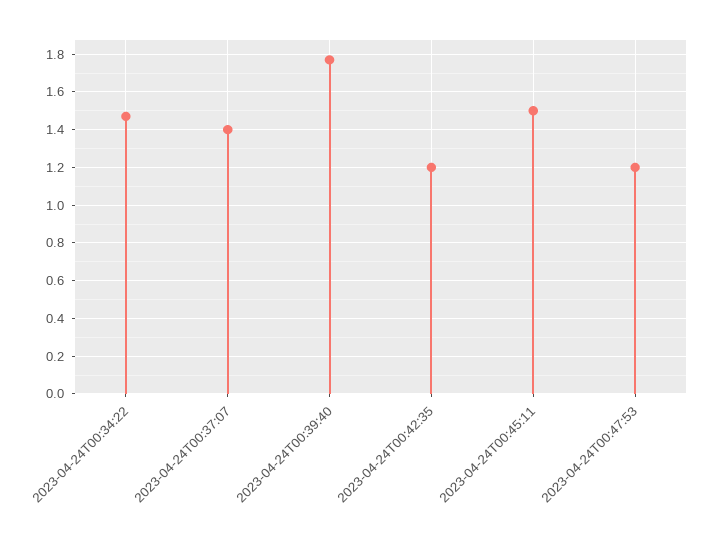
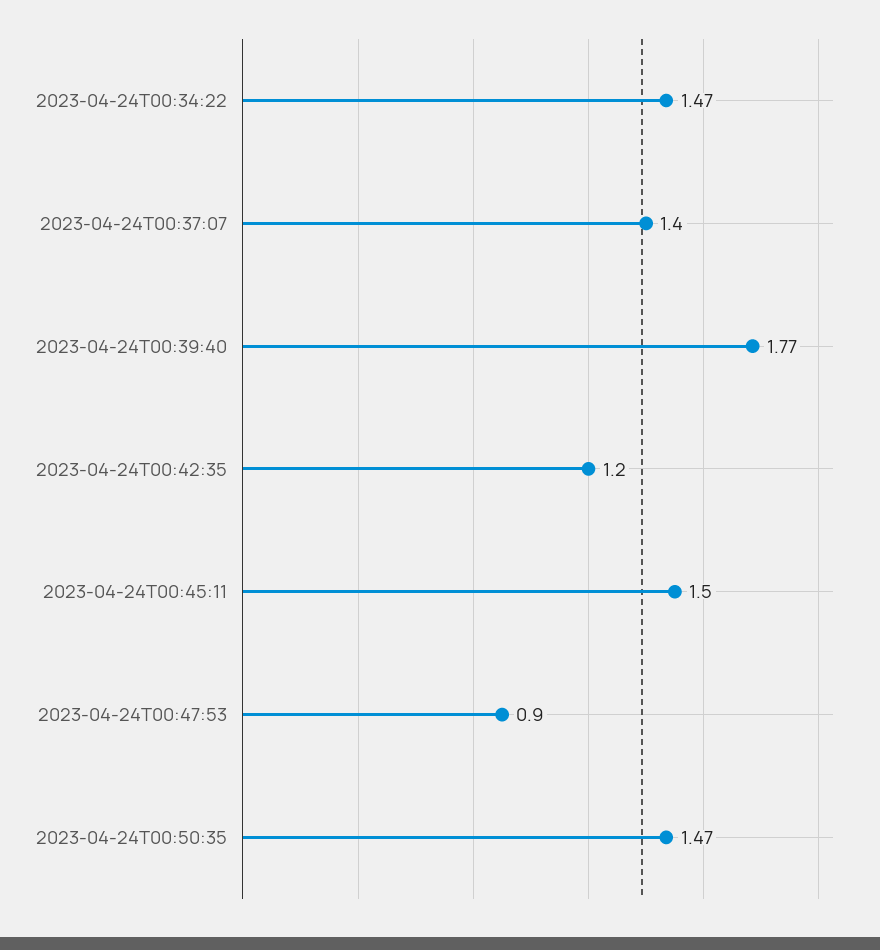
2023-04-24T00:47:53: 1.2 -> 0.9
2023-04-24T00:50:35: none -> 1.47

